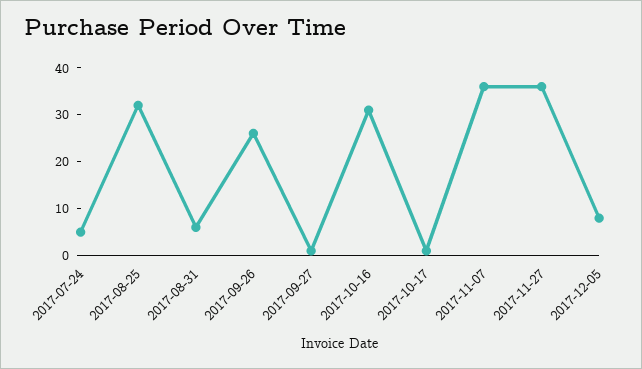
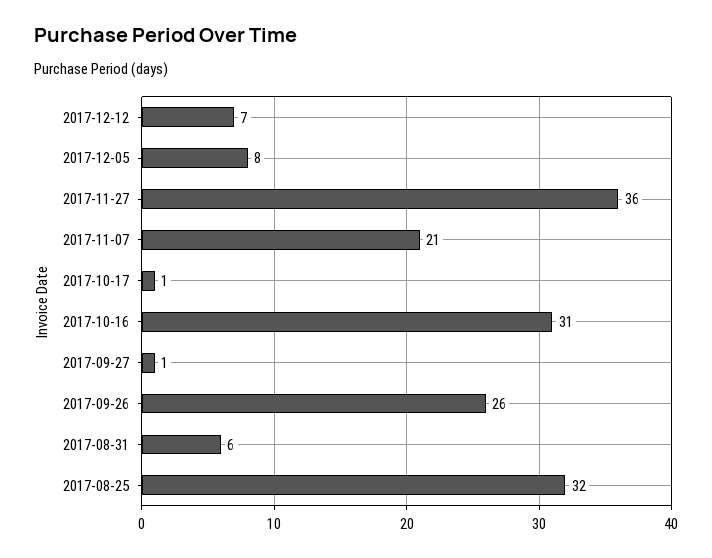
2017-07-24: 5 -> none
2017-11-07: 35 -> 21
2017-12-12: none -> 7

